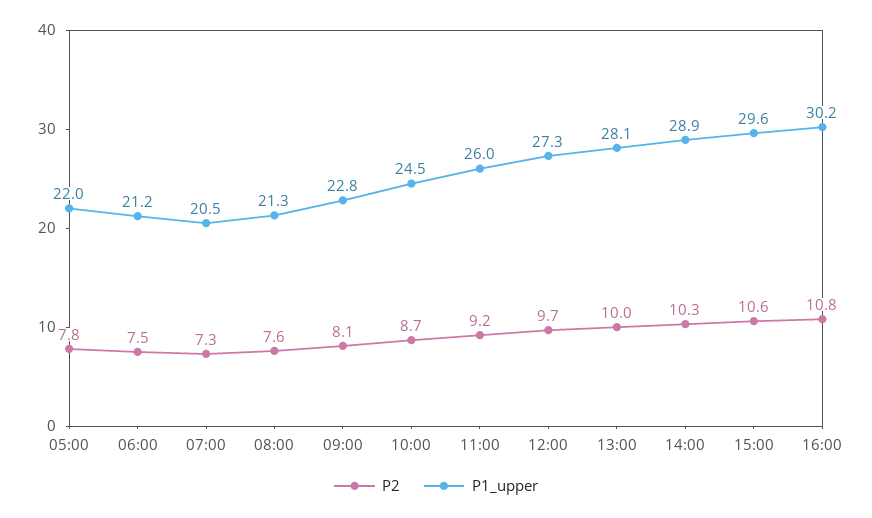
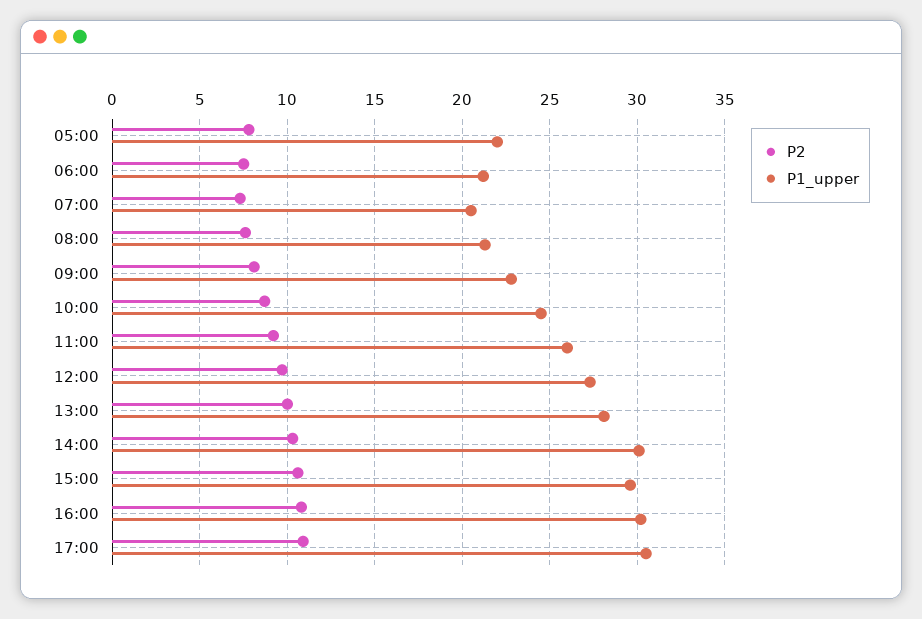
P1_upper, 14:00: 28.9 -> 30
P2, 17:00: none -> 11
P1_upper, 17:00: none -> 30.5

